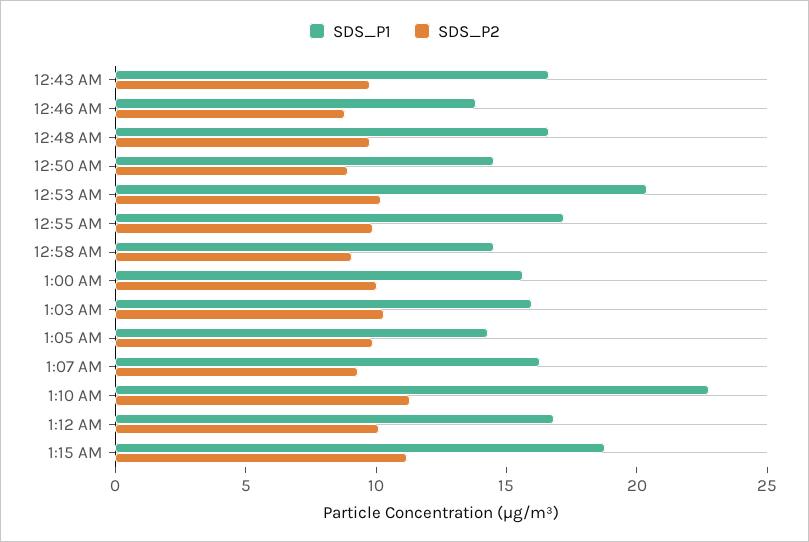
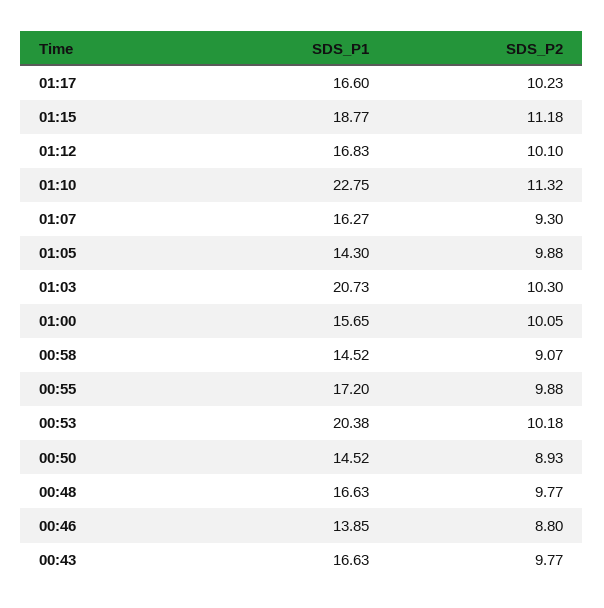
SDS_P1, 1:03 AM: 16 -> 20.73
SDS_P1, 01:17: none -> 16.6
SDS_P2, 01:17: none -> 10.23

